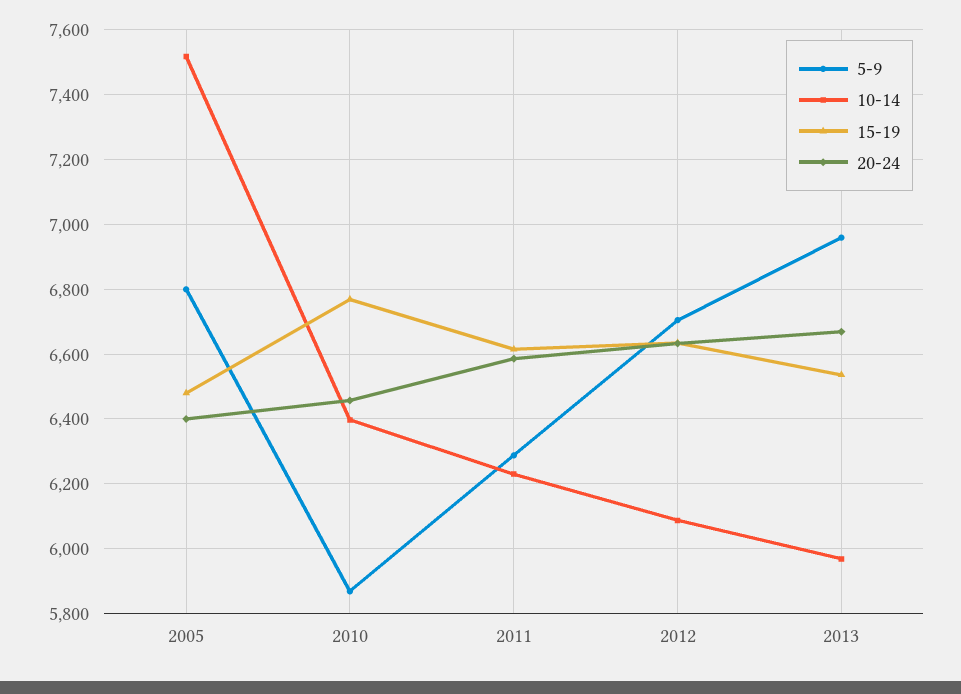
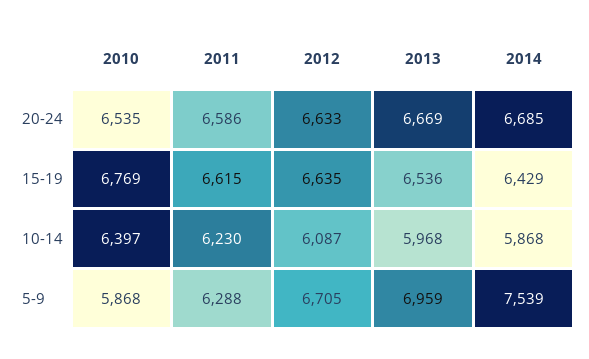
5-9, 2005: 6800 -> none
10-14, 2005: 7520 -> none
15-19, 2005: 6480 -> none
20-24, 2005: 6400 -> none
20-24, 2010: 6460 -> 6535
20-24, 2014: none -> 6685
15-19, 2014: none -> 6429
10-14, 2014: none -> 5868
5-9, 2014: none -> 7539

